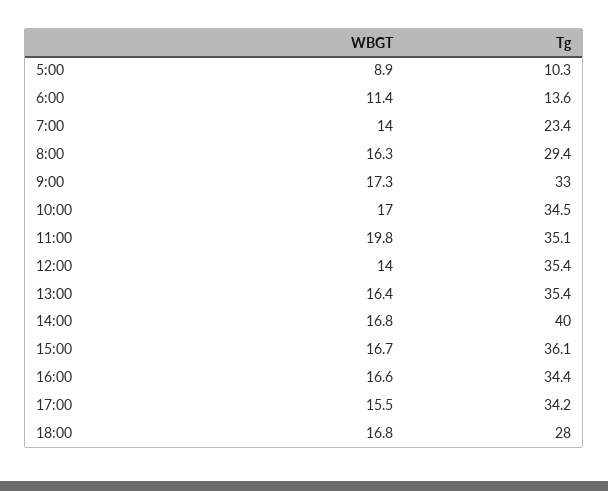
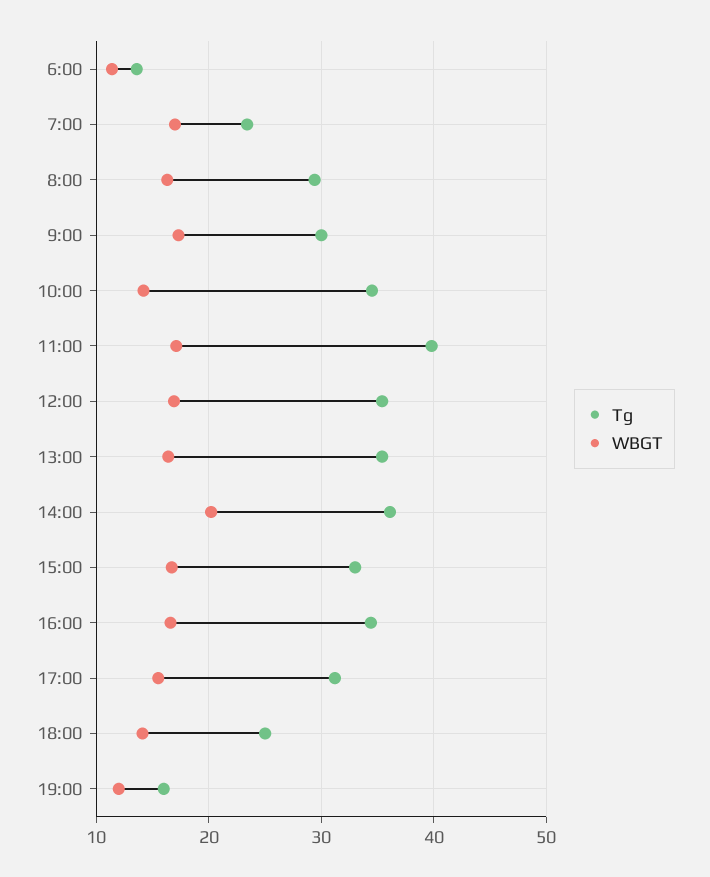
WBGT, 5:00: 8.9 -> none
Tg, 5:00: 10.3 -> none
WBGT, 7:00: 14 -> 17
Tg, 9:00: 33 -> 30
WBGT, 10:00: 17 -> 14
WBGT, 11:00: 19.8 -> 17
Tg, 11:00: 35.1 -> 40
WBGT, 12:00: 14 -> 17
WBGT, 14:00: 16.8 -> 20
Tg, 14:00: 40 -> 36
Tg, 15:00: 36.1 -> 33
Tg, 17:00: 34.2 -> 31
WBGT, 18:00: 16.8 -> 14
Tg, 18:00: 28 -> 25
Tg, 19:00: none -> 16
WBGT, 19:00: none -> 12

